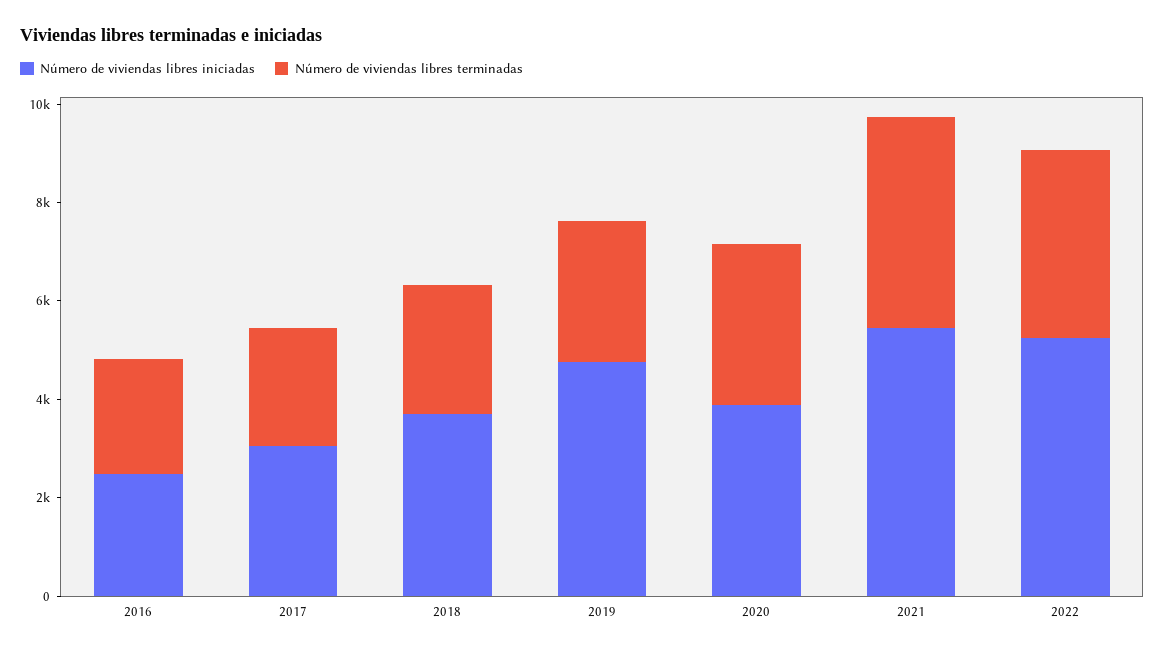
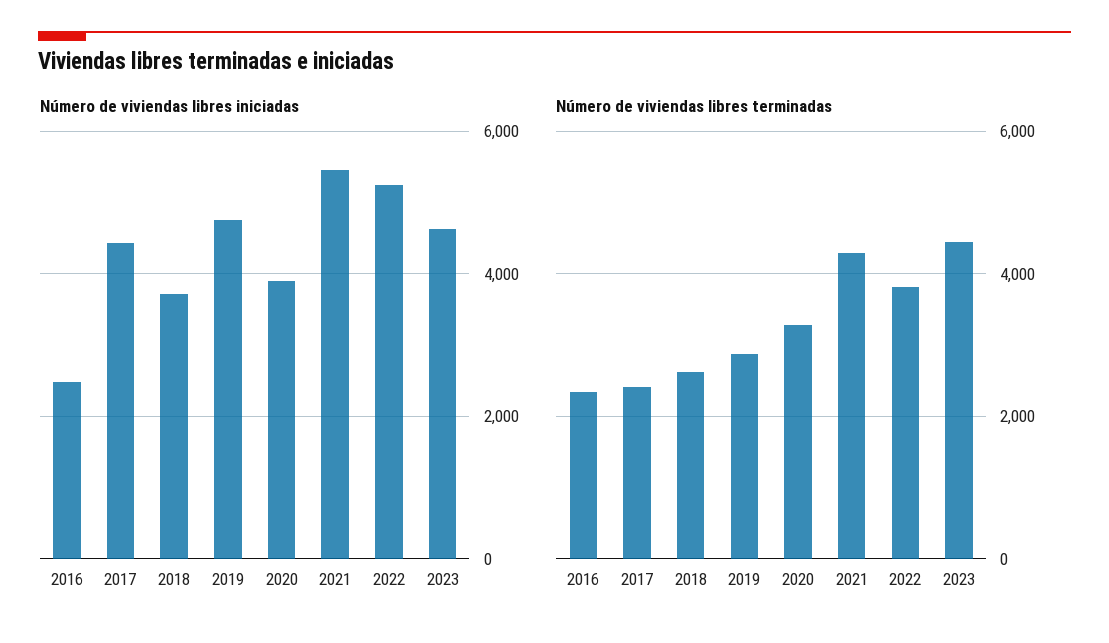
Número de viviendas libres iniciadas, 2017: 3000 -> 4400
Número de viviendas libres iniciadas, 2023: none -> 4600
Número de viviendas libres terminadas, 2023: none -> 4400

